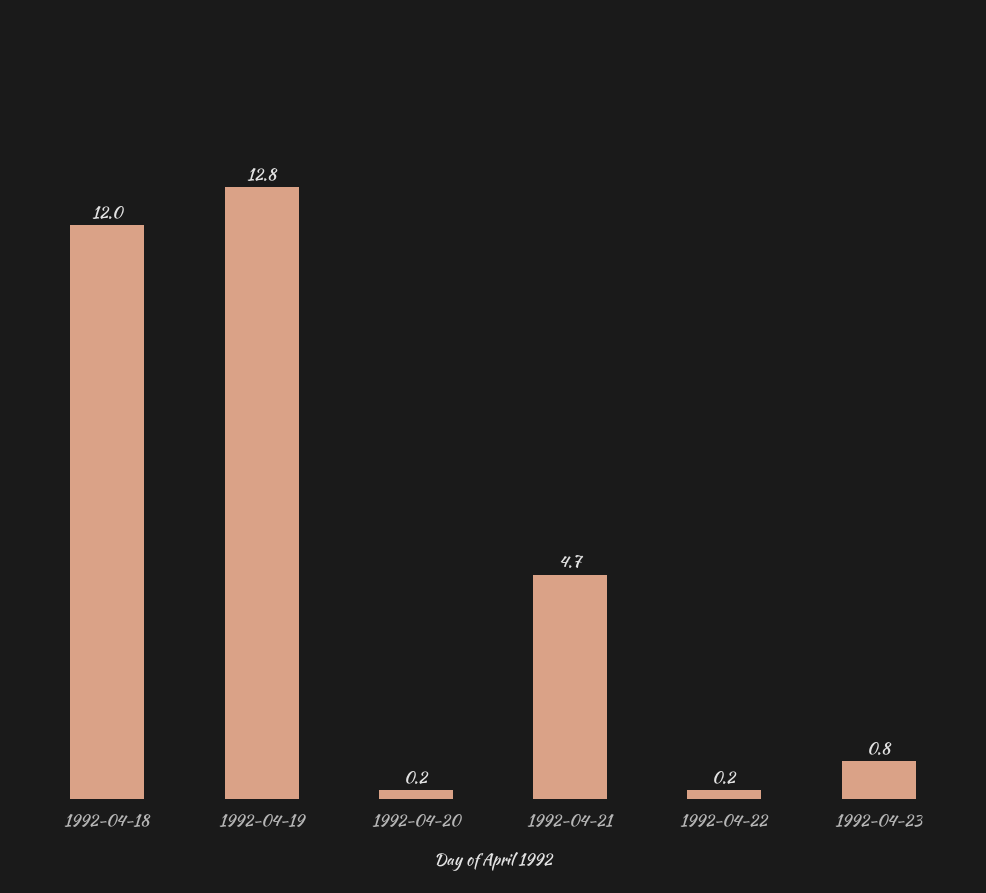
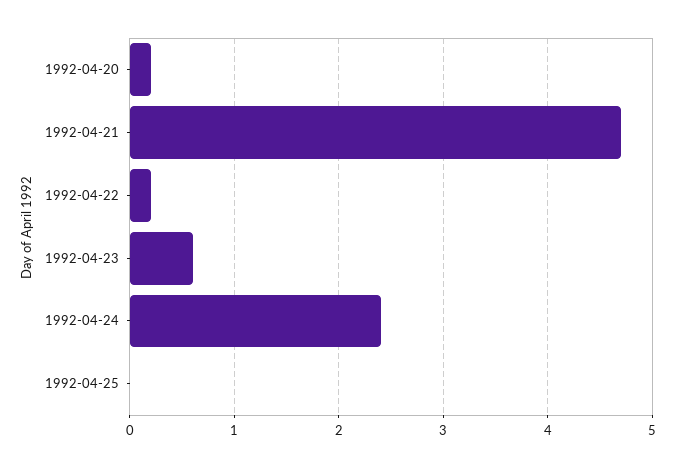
1992-04-18: 12 -> none
1992-04-19: 12.8 -> none
1992-04-23: 0.8 -> 0.6
1992-04-24: none -> 2.4
1992-04-25: none -> 0

